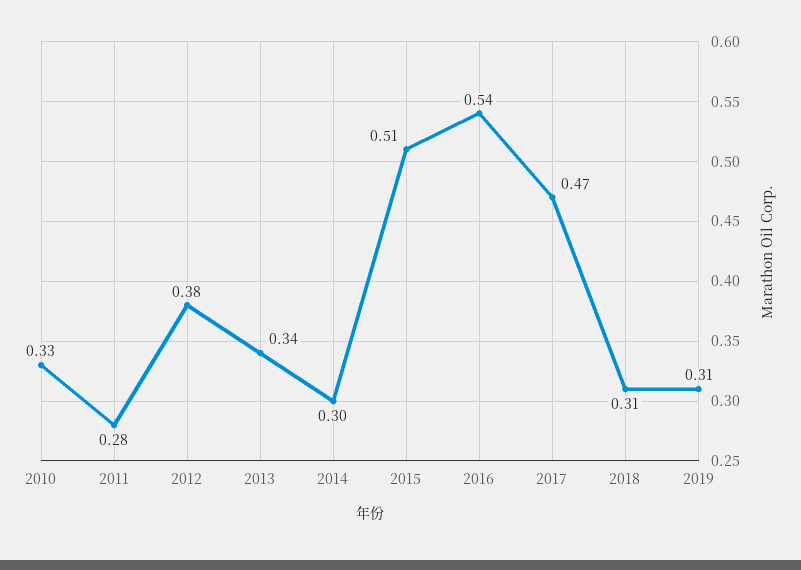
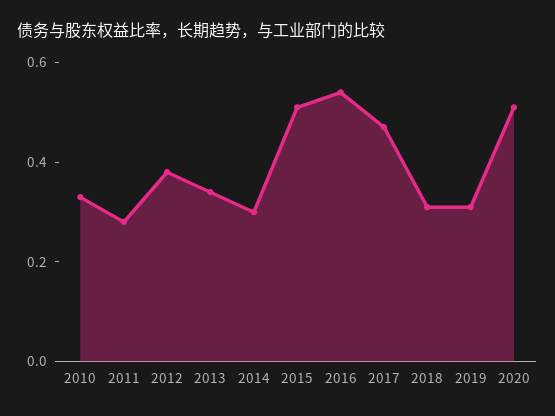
2020: none -> 0.5

